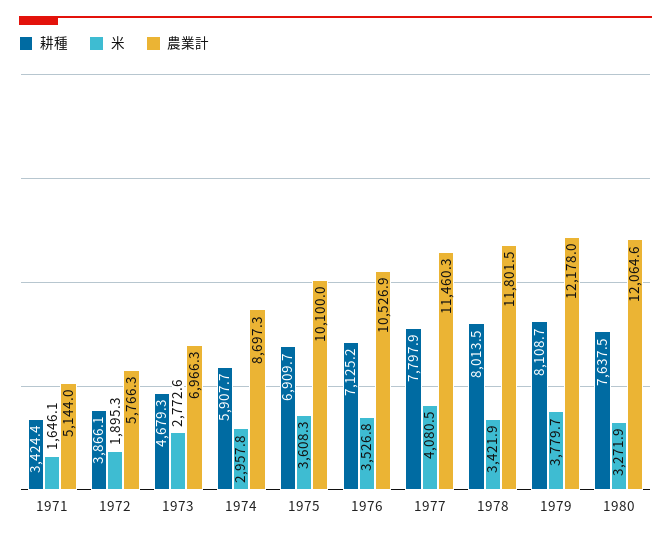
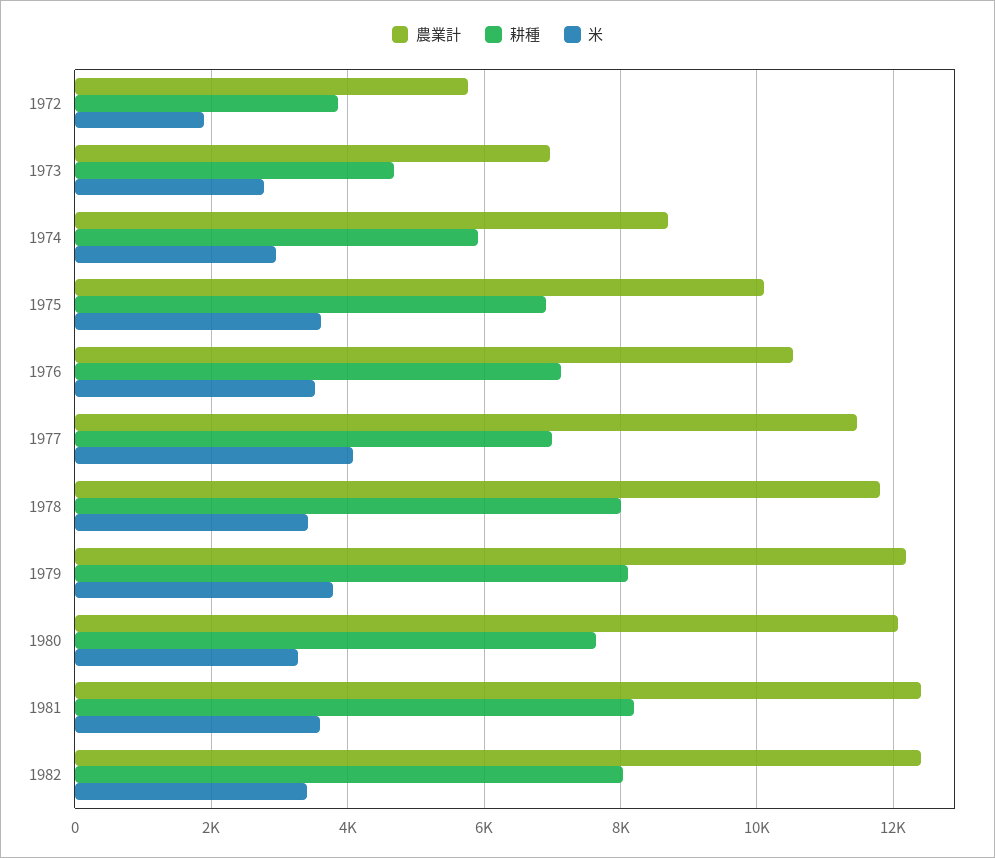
耕種, 1971: 3424.4 -> none
米, 1971: 1646.1 -> none
農業計, 1971: 5144 -> none
耕種, 1977: 7797.9 -> 7000
農業計, 1981: none -> 12400
耕種, 1981: none -> 8200
米, 1981: none -> 3600
農業計, 1982: none -> 12400
耕種, 1982: none -> 8000
米, 1982: none -> 3400

